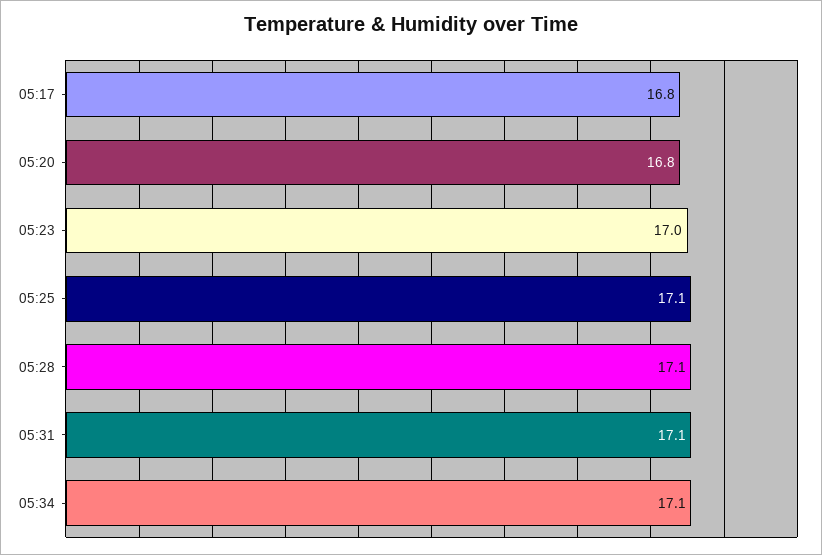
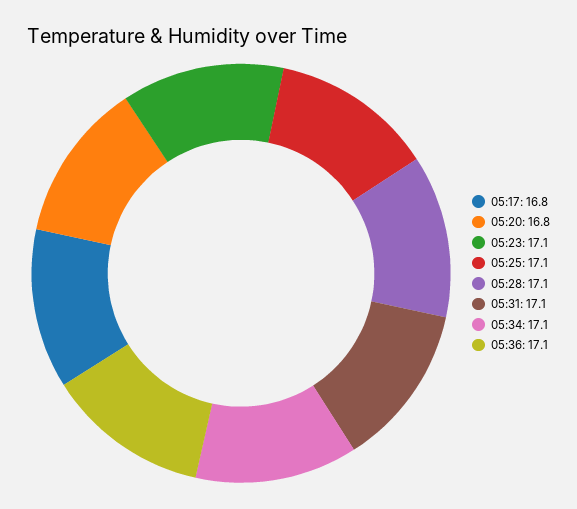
05:23: 17 -> 17.1
05:36: none -> 17.1

